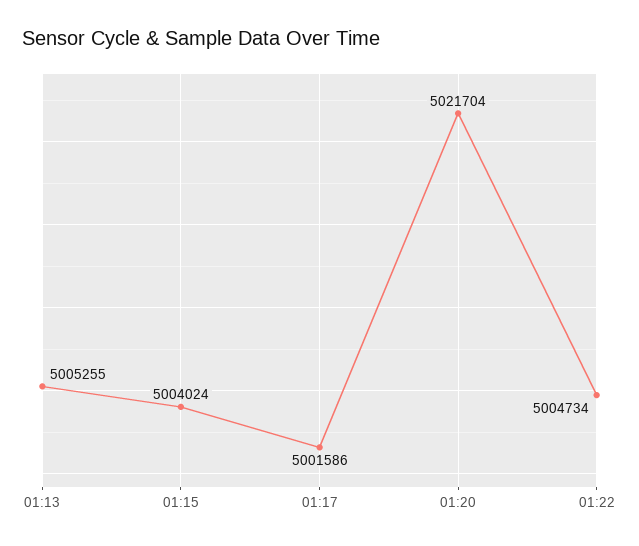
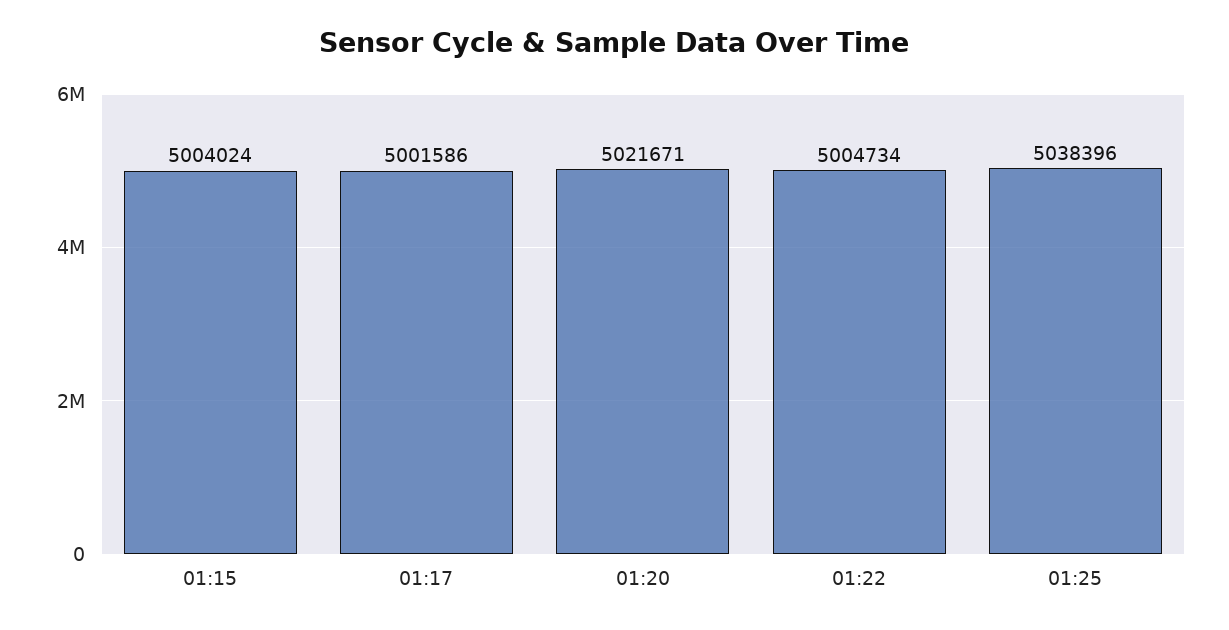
01:13: 5005255 -> none
01:20: 5021704 -> 5021671
01:25: none -> 5038396

